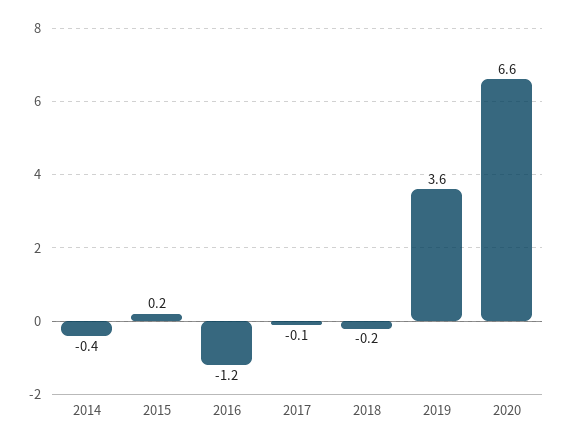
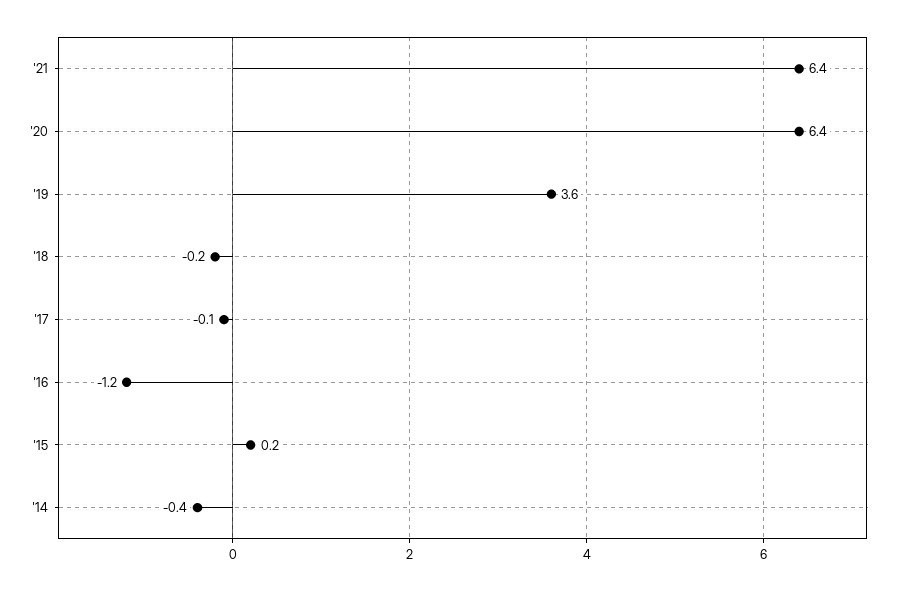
2020: 6.6 -> 6.4
'21: none -> 6.4

